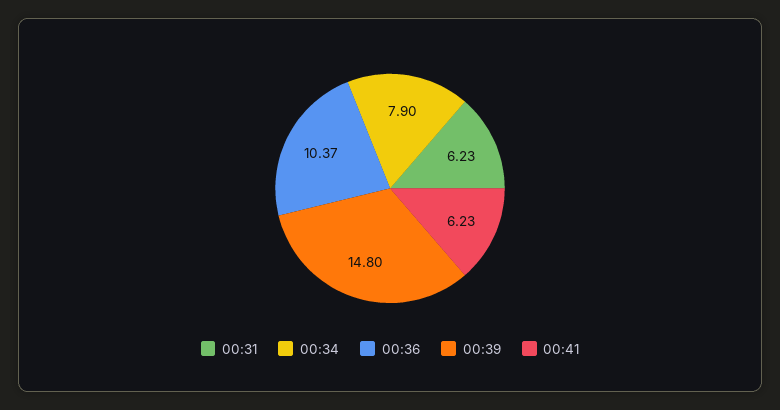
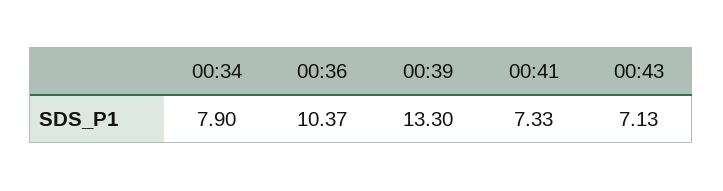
00:31: 6.23 -> none
00:39: 14.8 -> 13.3
00:41: 6.23 -> 7.33
00:43: none -> 7.13

